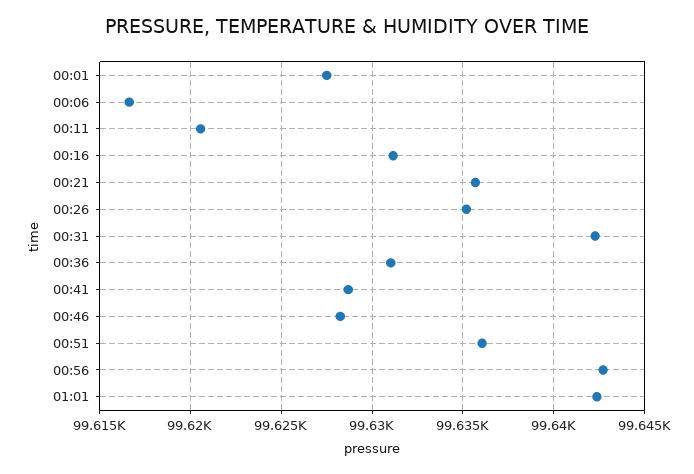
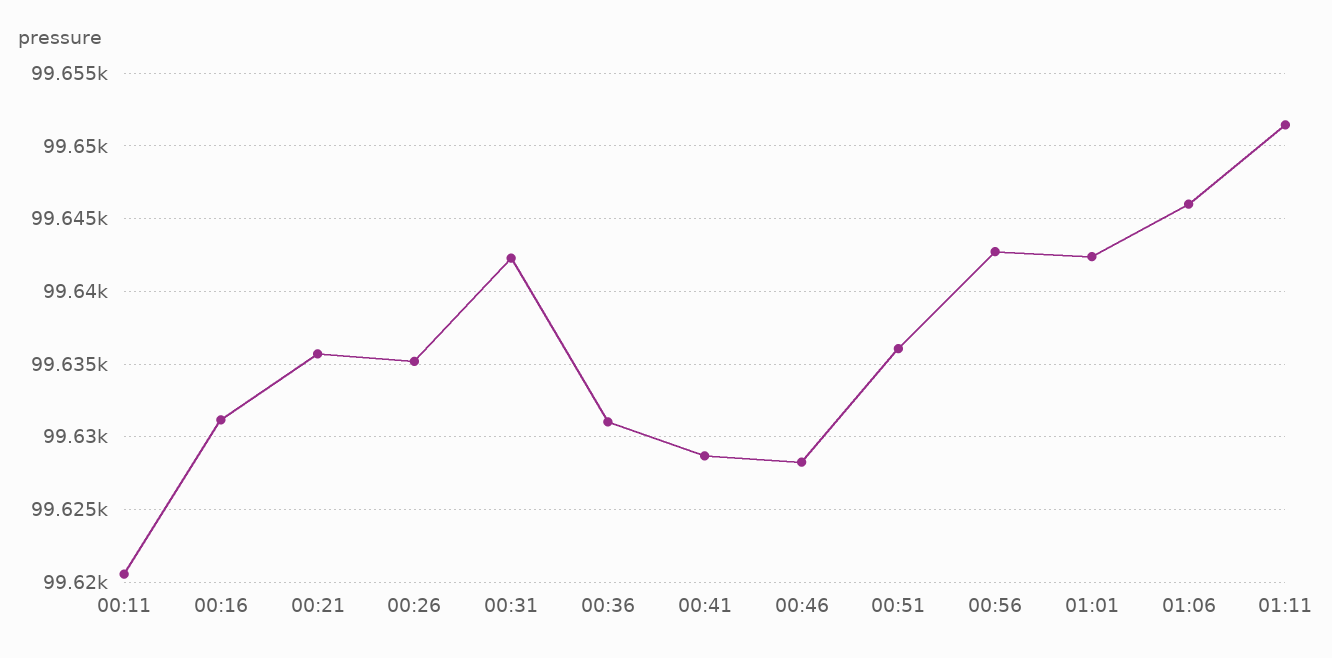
00:01: 99627.5 -> none
00:06: 99616.5 -> none
01:06: none -> 99646
01:11: none -> 99651.5

